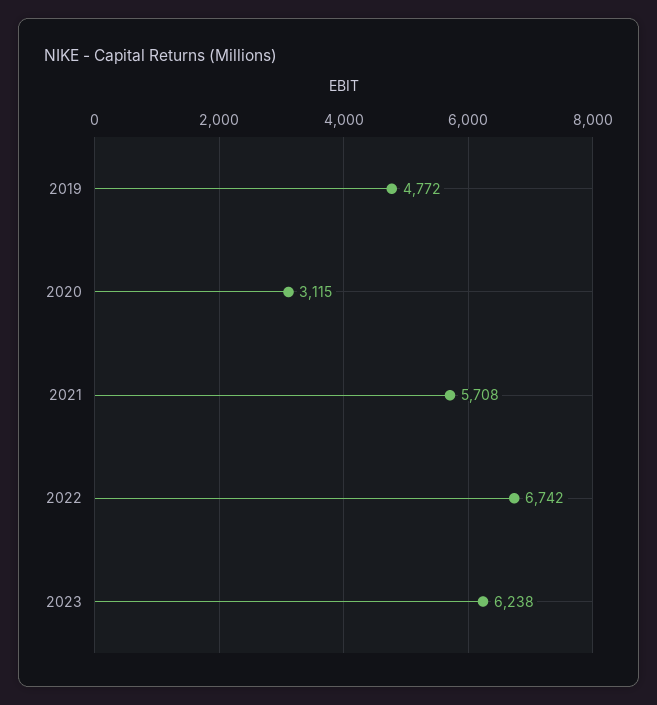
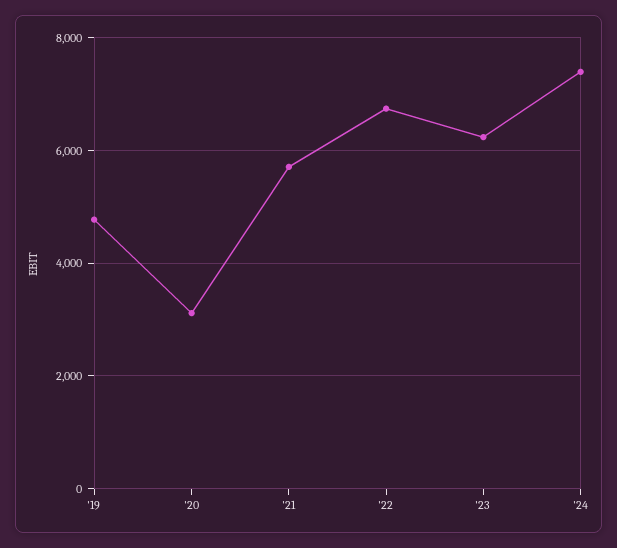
'24: none -> 7400

